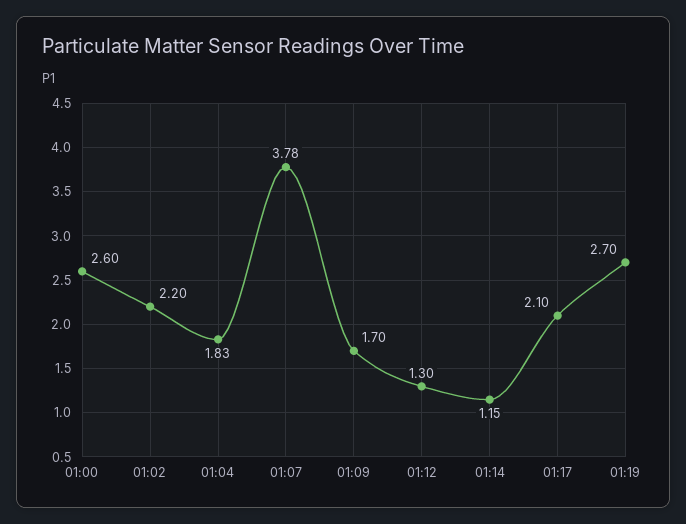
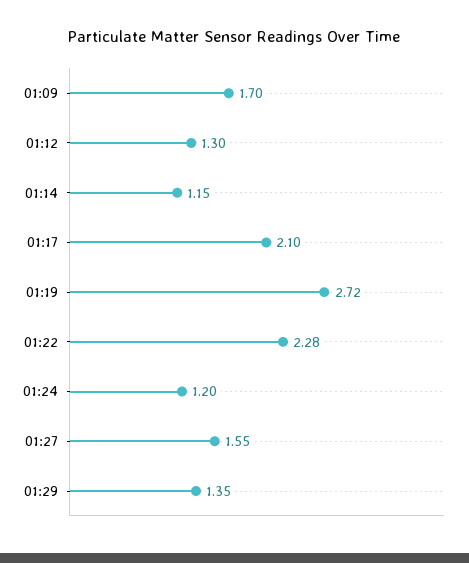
01:00: 2.6 -> none
01:02: 2.2 -> none
01:04: 1.83 -> none
01:07: 3.78 -> none
01:19: 2.7 -> 2.72
01:22: none -> 2.28
01:24: none -> 1.2
01:27: none -> 1.55
01:29: none -> 1.35

